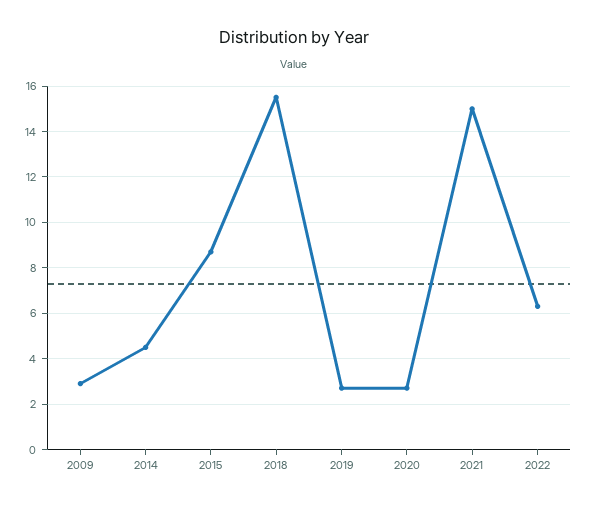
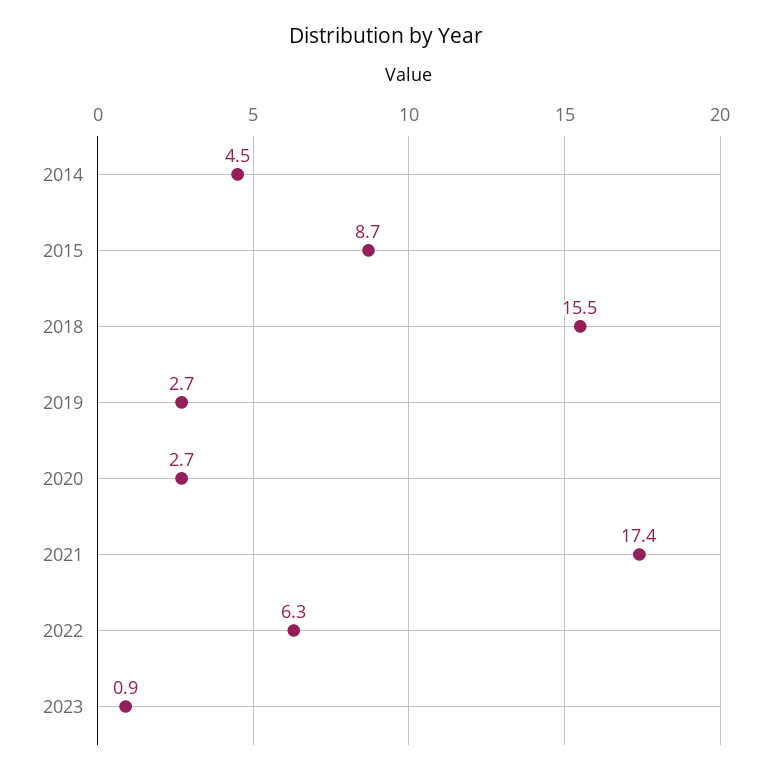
2009: 3 -> none
2021: 15 -> 17.4
2023: none -> 0.9

